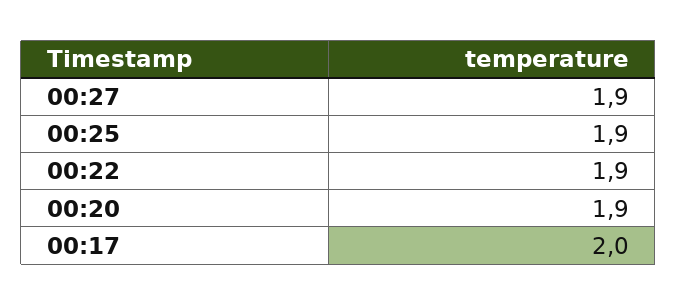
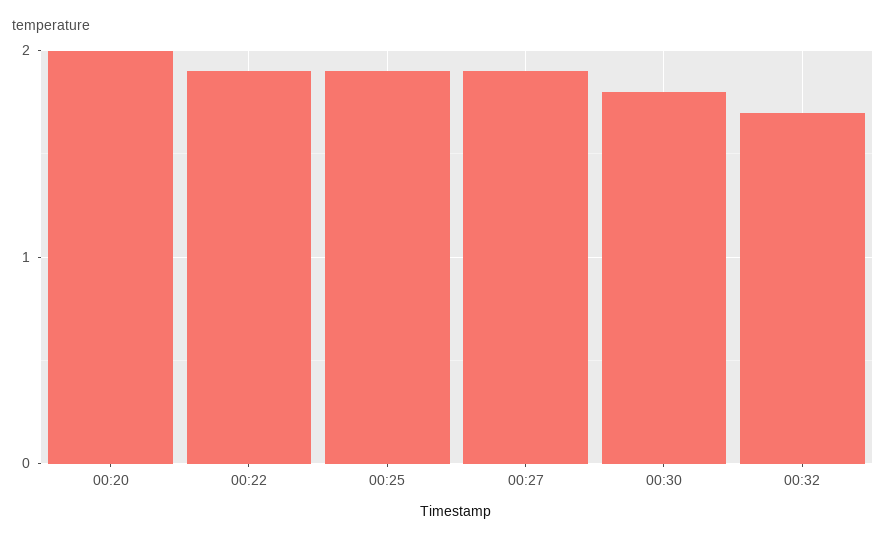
00:20: 1.9 -> 2
00:17: 2 -> none
00:30: none -> 1.8
00:32: none -> 1.7

